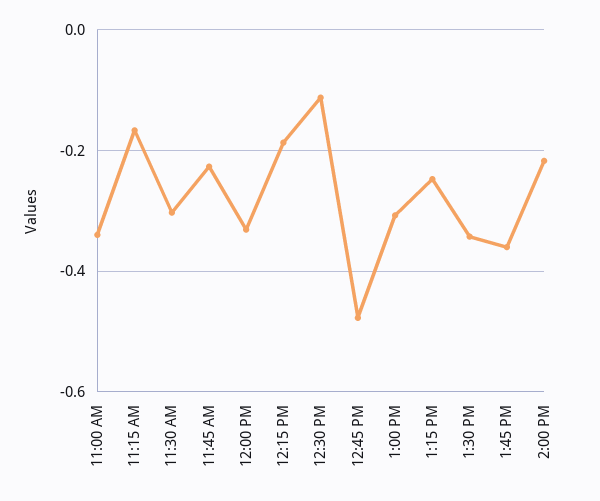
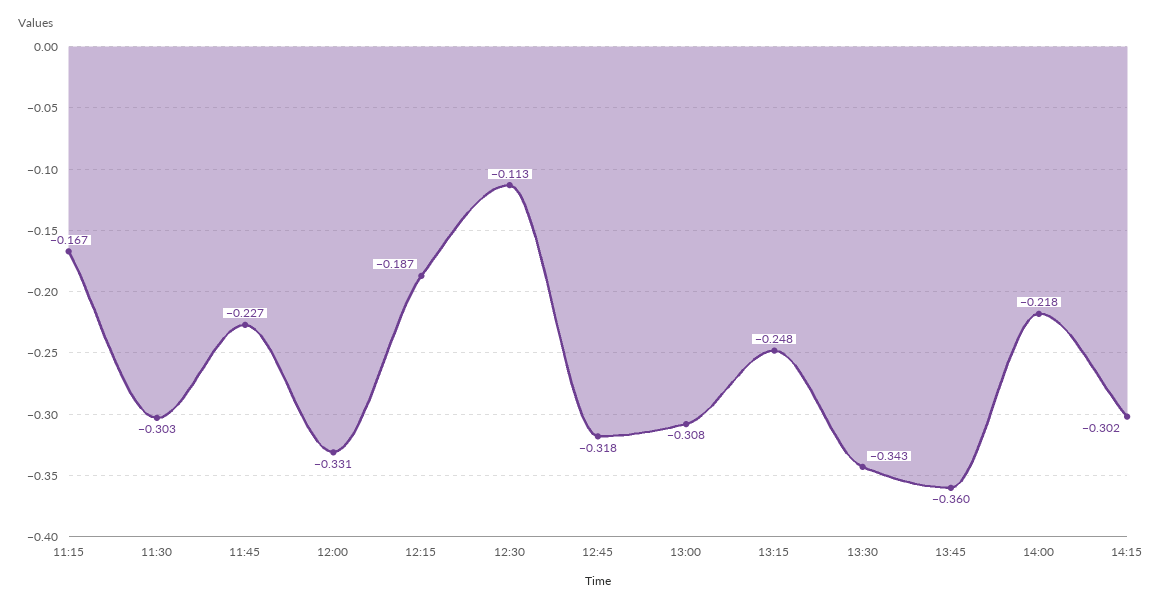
11:00 AM: -0.34 -> none
12:45 PM: -0.48 -> -0.318
14:15: none -> -0.302

